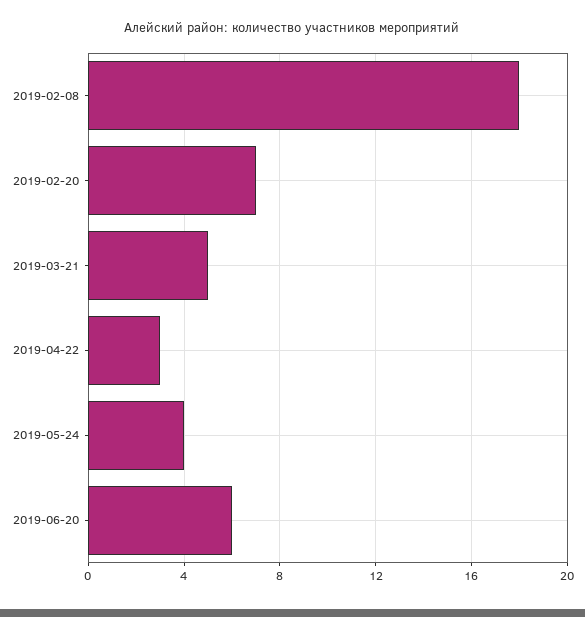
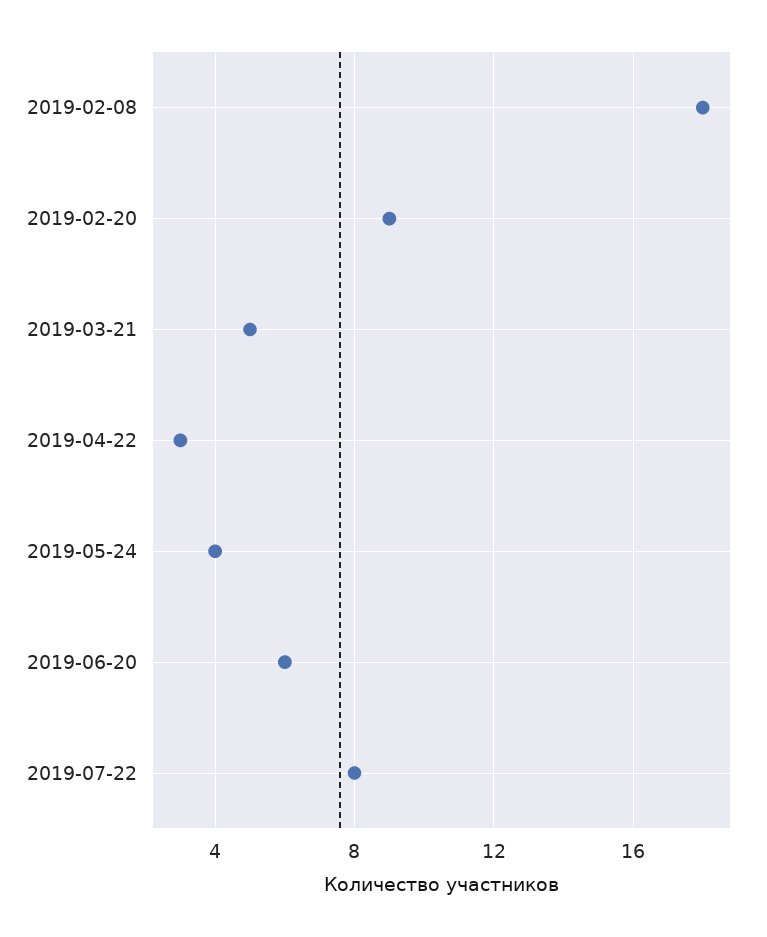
2019-02-20: 7 -> 9
2019-07-22: none -> 8

